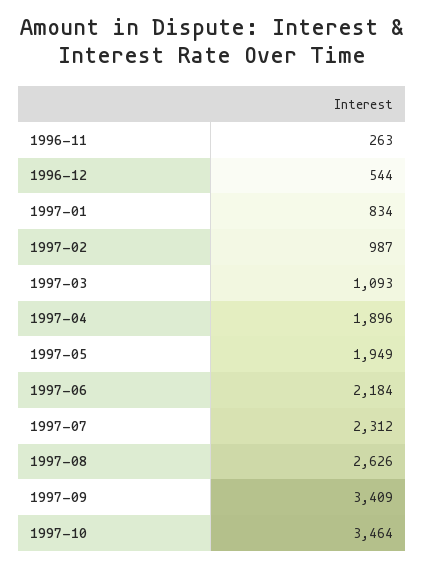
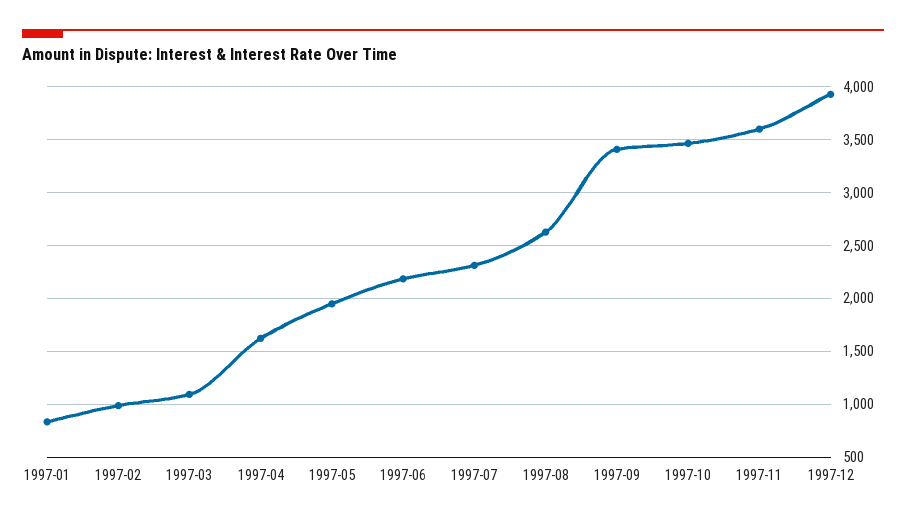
1996-11: 263 -> none
1996-12: 544 -> none
1997-04: 1896 -> 1600
1997-11: none -> 3600
1997-12: none -> 3900

